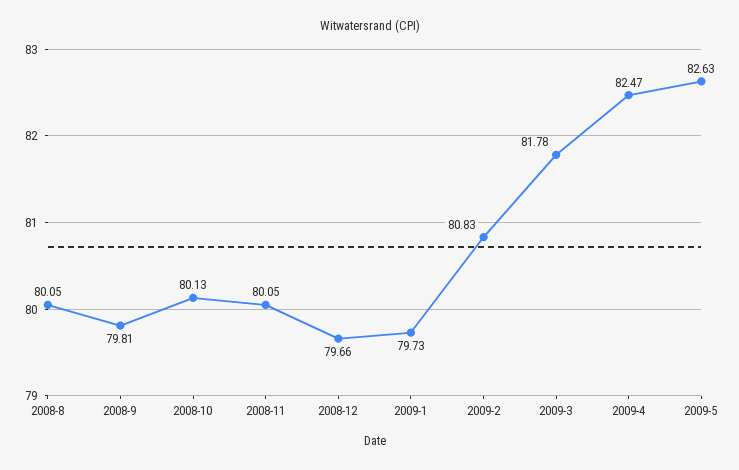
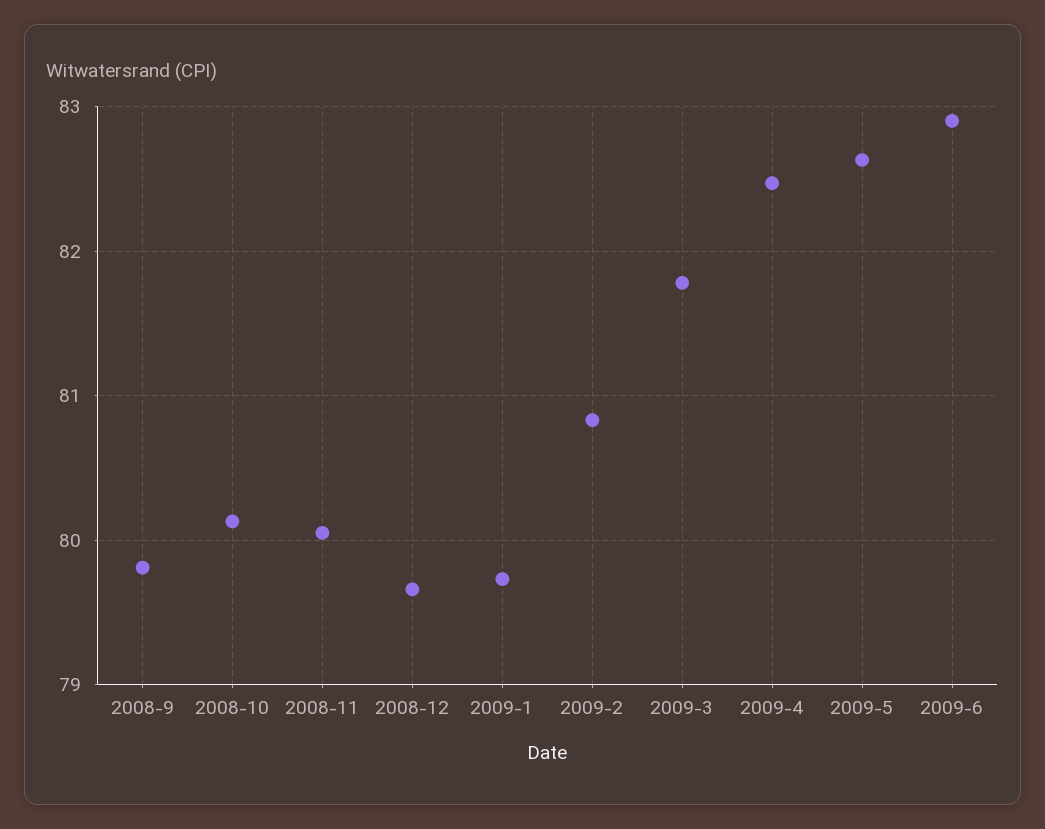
2008-8: 80.05 -> none
2009-6: none -> 82.9

